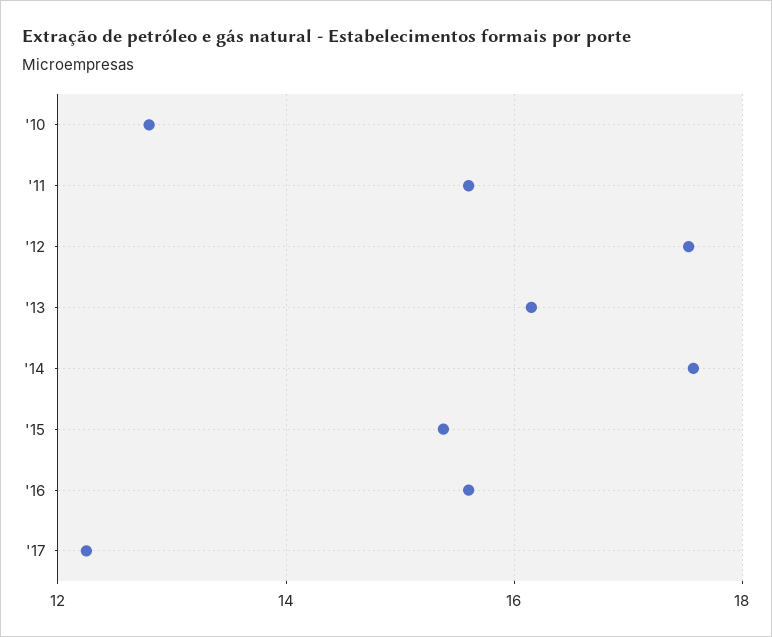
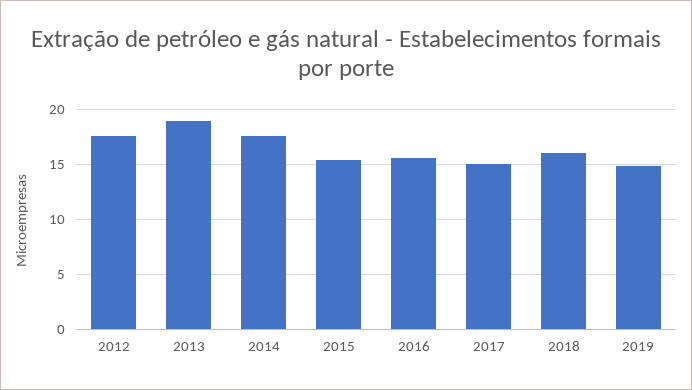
'10: 12.8 -> none
'11: 15.6 -> none
'13: 16.2 -> 19
'17: 12.2 -> 15
2018: none -> 16
2019: none -> 15

